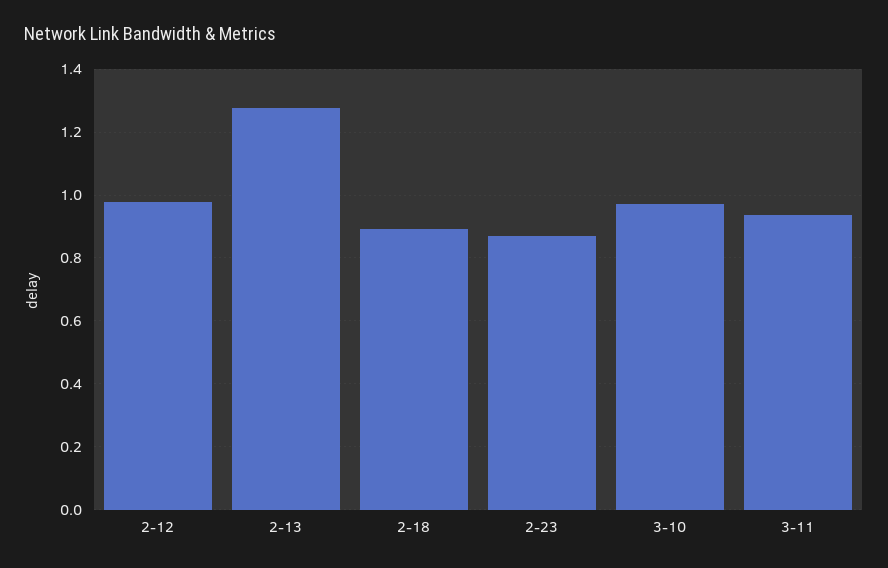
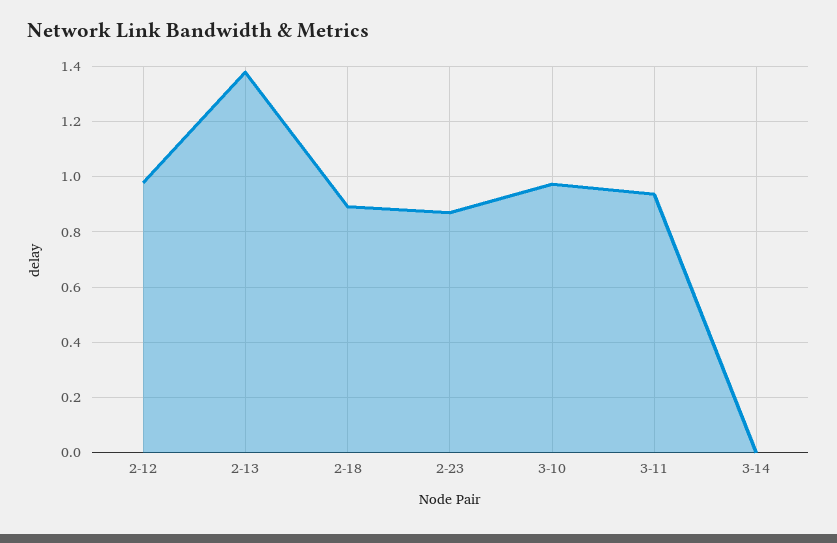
2-13: 1.28 -> 1.375
3-14: none -> 0

